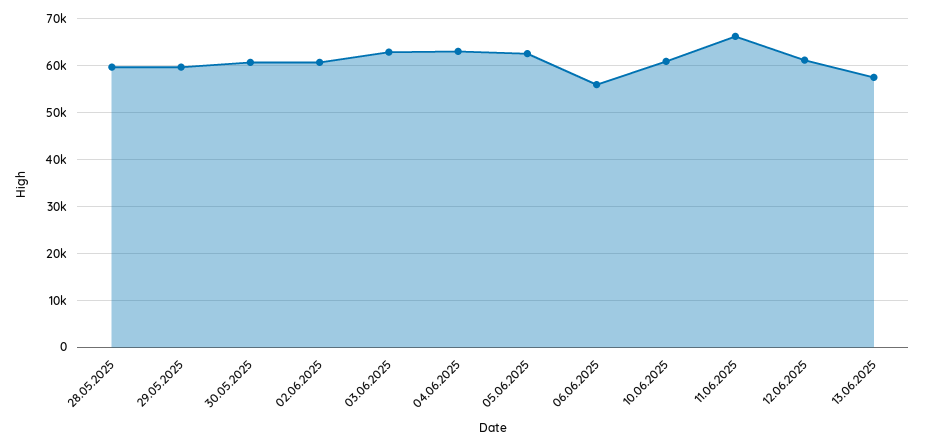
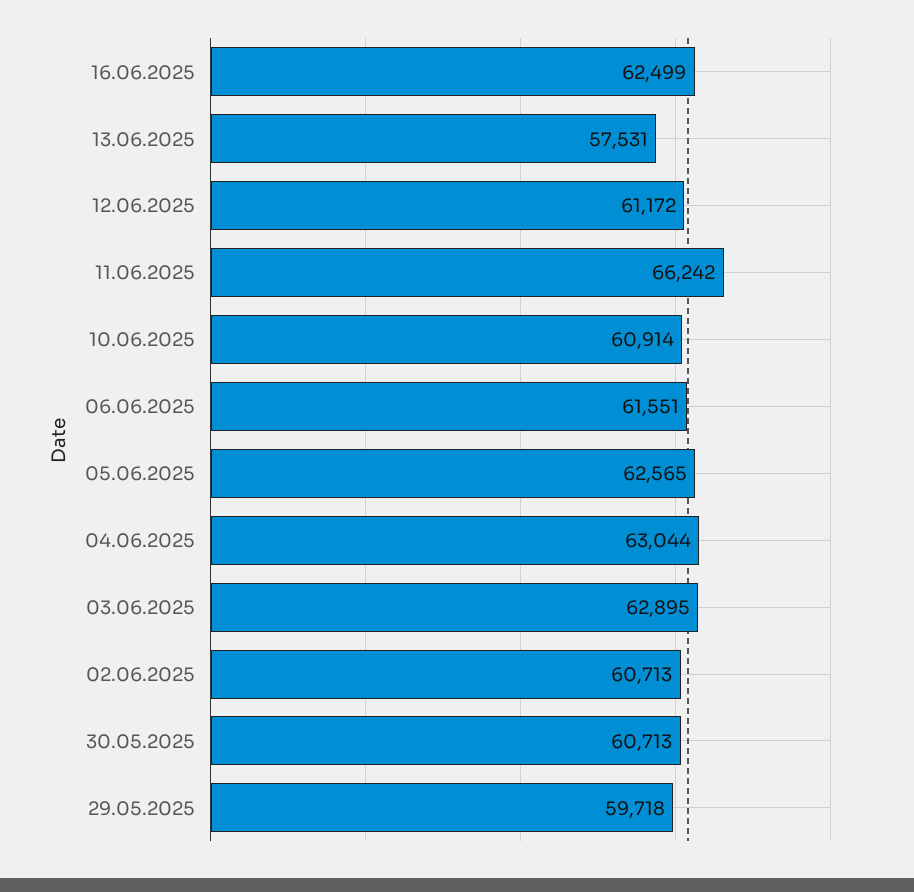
28.05.2025: 60000 -> none
06.06.2025: 56000 -> 61551
16.06.2025: none -> 62499

